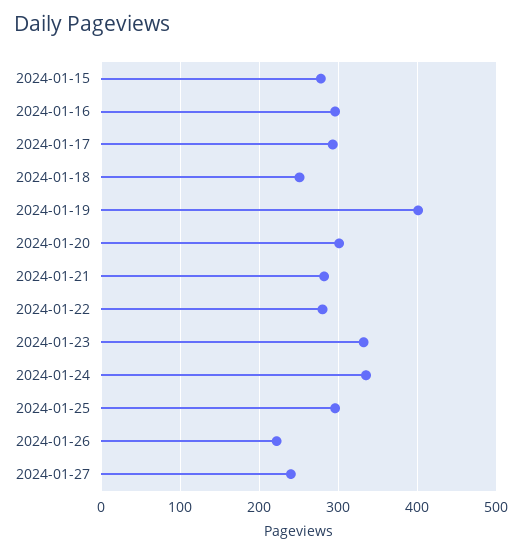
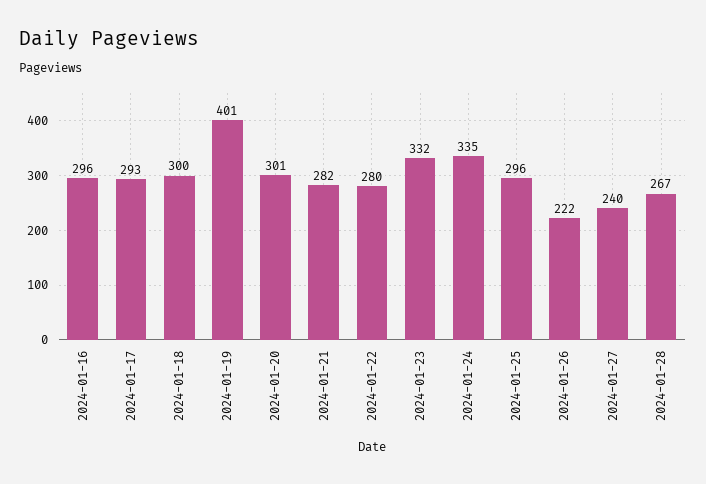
2024-01-15: 280 -> none
2024-01-18: 250 -> 300
2024-01-28: none -> 267

